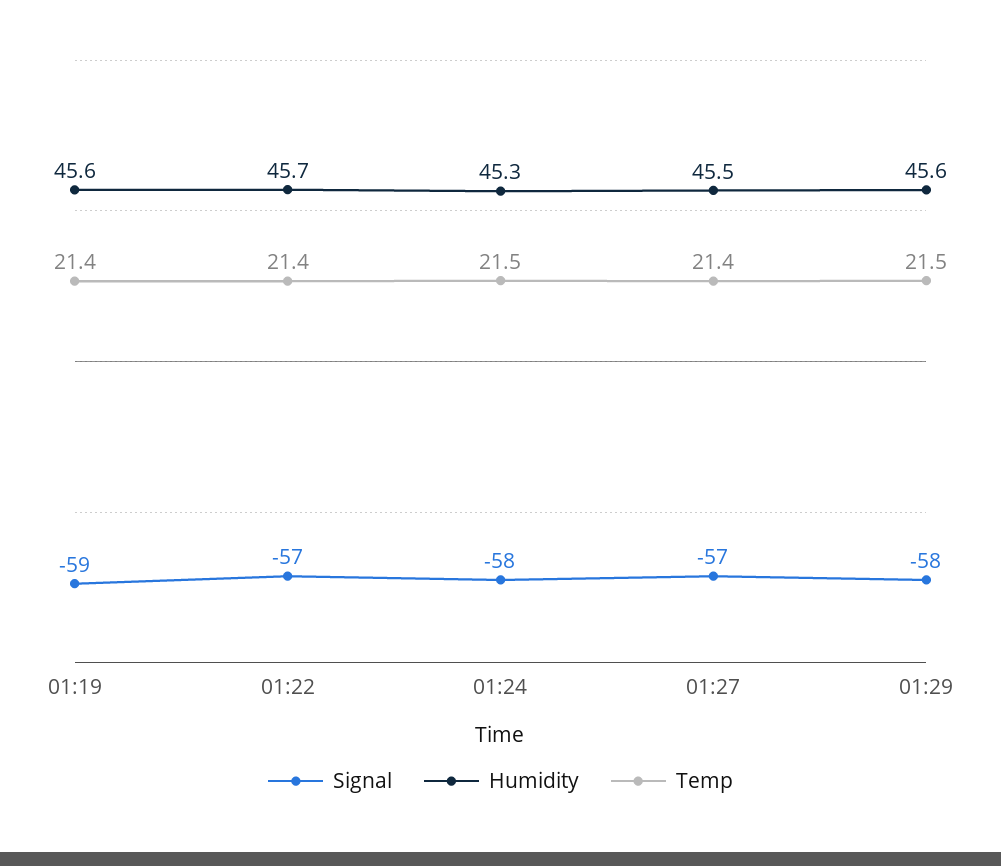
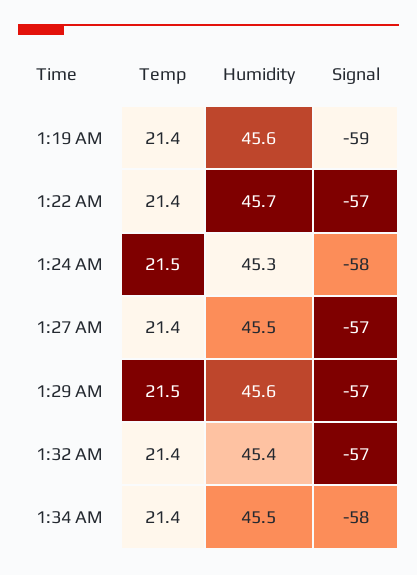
Signal, 01:29: -58 -> -57
Temp, 1:32 AM: none -> 21.4
Humidity, 1:32 AM: none -> 45.4
Signal, 1:32 AM: none -> -57
Temp, 1:34 AM: none -> 21.4
Humidity, 1:34 AM: none -> 45.5
Signal, 1:34 AM: none -> -58

